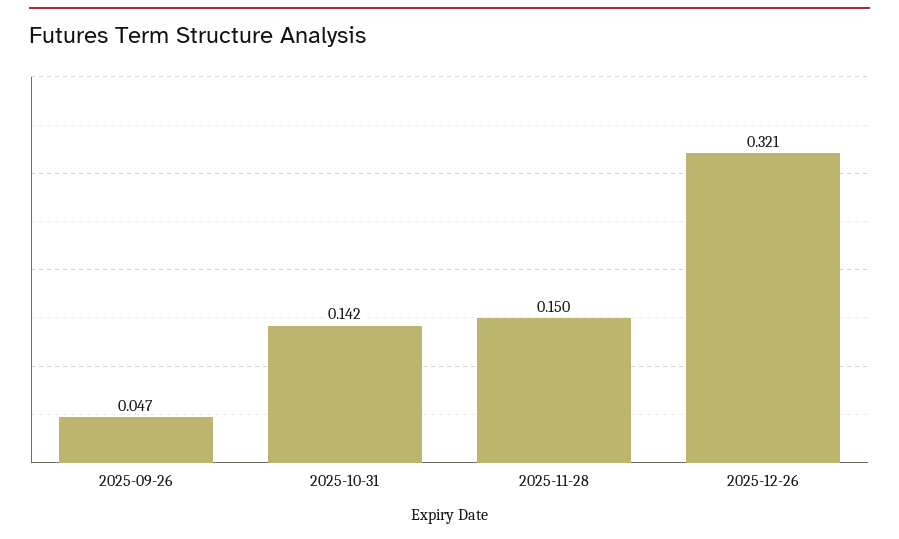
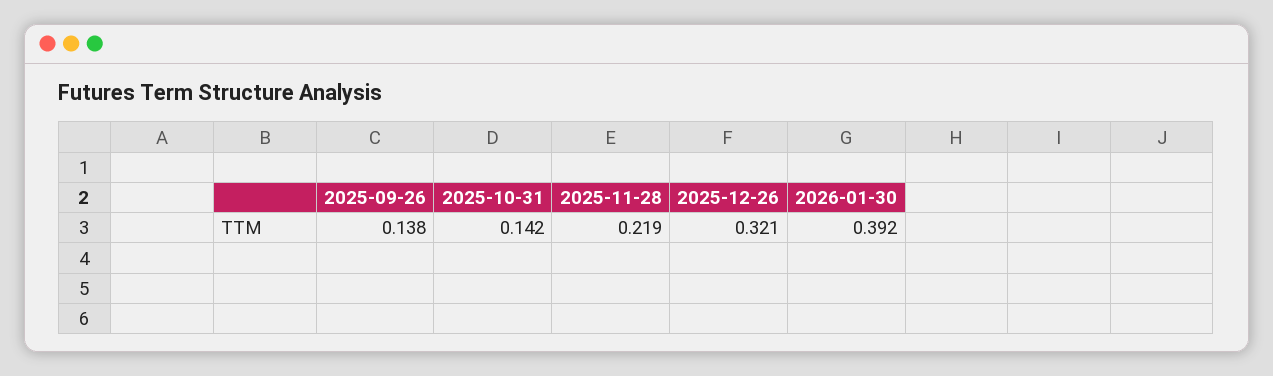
2025-09-26: 0.047 -> 0.138
2025-11-28: 0.15 -> 0.219
2026-01-30: none -> 0.392

